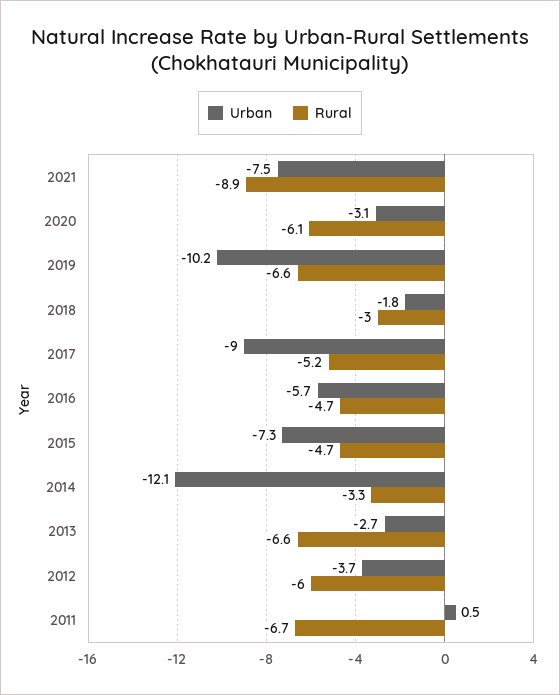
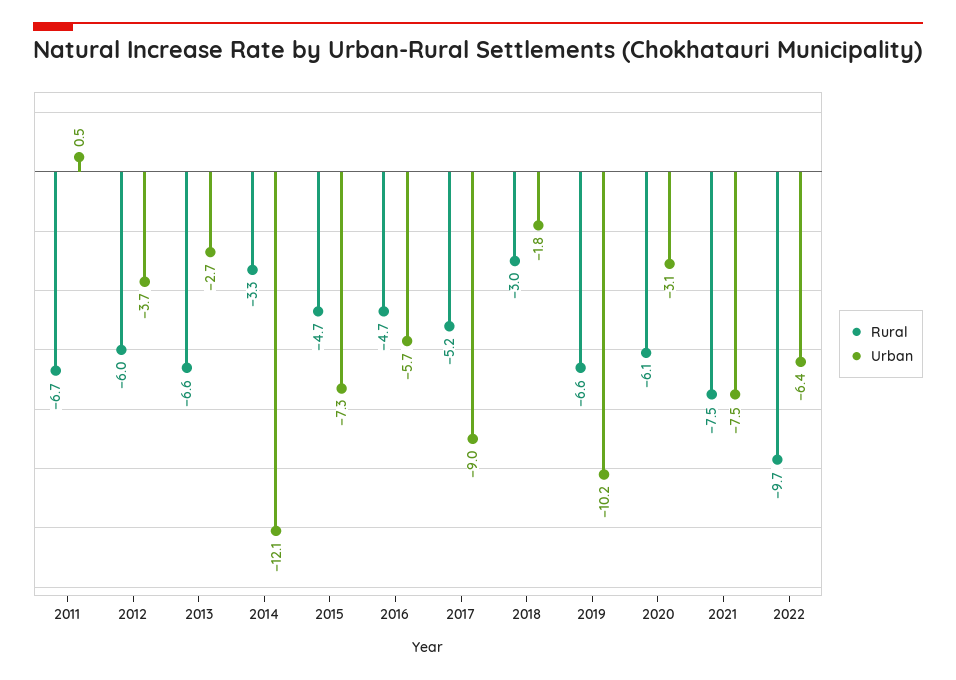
Rural, 2021: -8.9 -> -7.5
Rural, 2022: none -> -9.7
Urban, 2022: none -> -6.4

